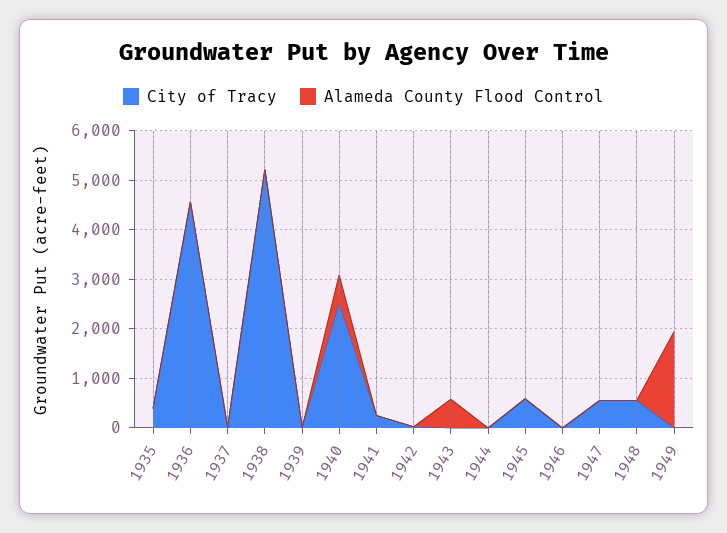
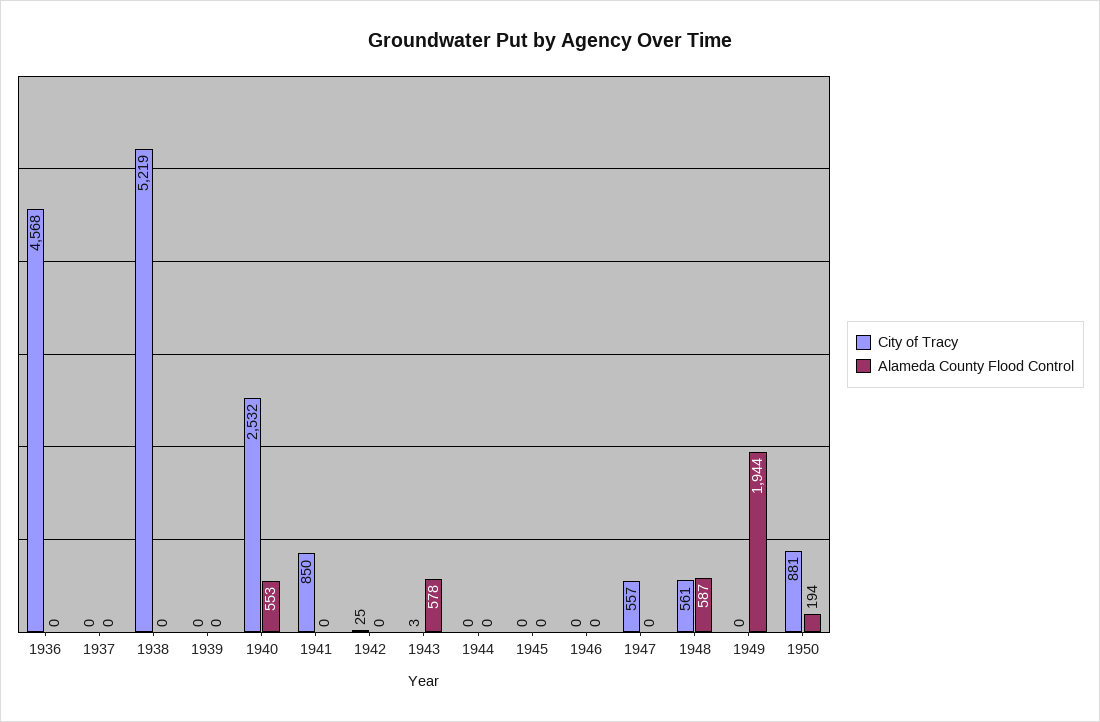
City of Tracy, 1935: 400 -> none
Alameda County Flood Control, 1935: 0 -> none
City of Tracy, 1941: 200 -> 850
City of Tracy, 1945: 600 -> 0
Alameda County Flood Control, 1948: 0 -> 587
City of Tracy, 1950: none -> 881
Alameda County Flood Control, 1950: none -> 194

